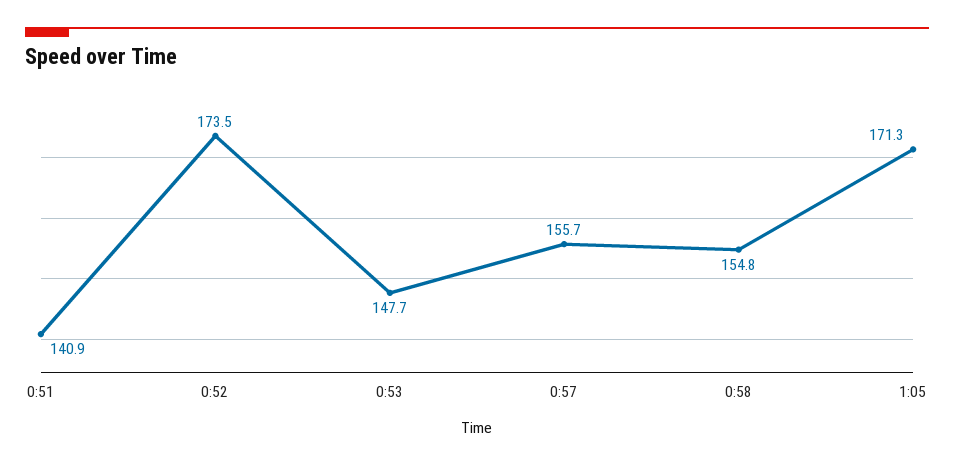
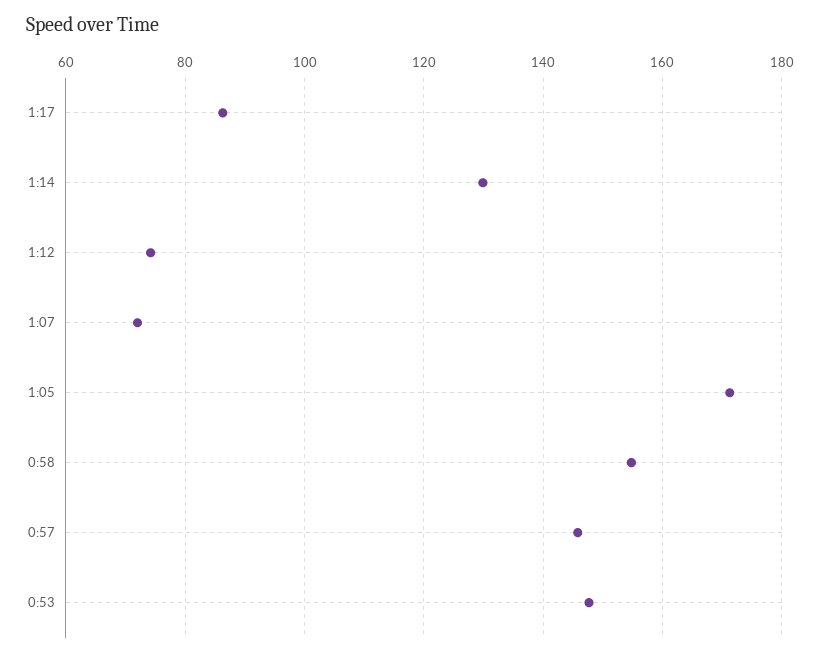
0:51: 140.9 -> none
0:52: 173.5 -> none
0:57: 155.7 -> 146
1:17: none -> 86
1:14: none -> 130
1:12: none -> 74
1:07: none -> 72

